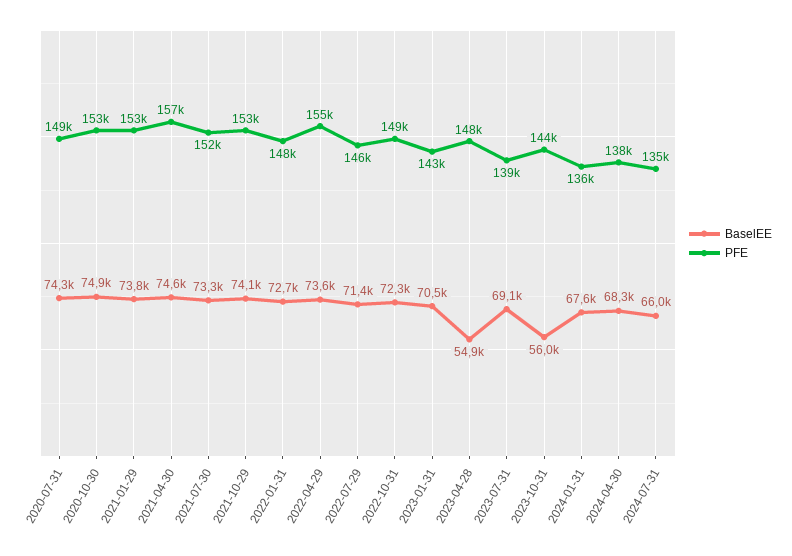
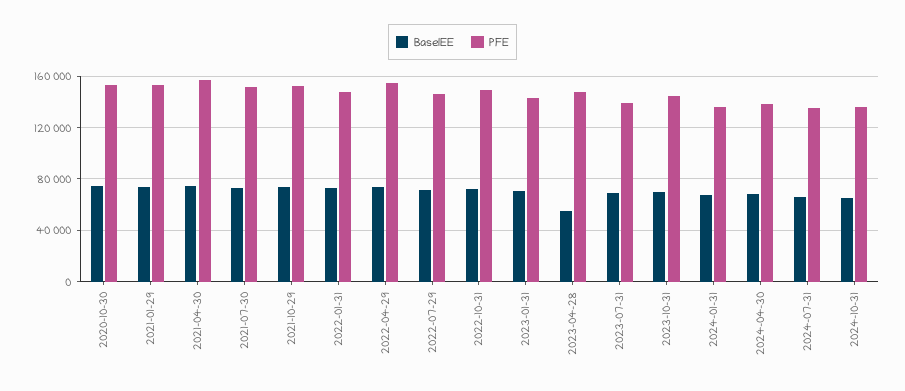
BaselEE, 2020-07-31: 74300 -> none
PFE, 2020-07-31: 149000 -> none
BaselEE, 2023-10-31: 56000 -> 70000
BaselEE, 2024-10-31: none -> 65000
PFE, 2024-10-31: none -> 135000

